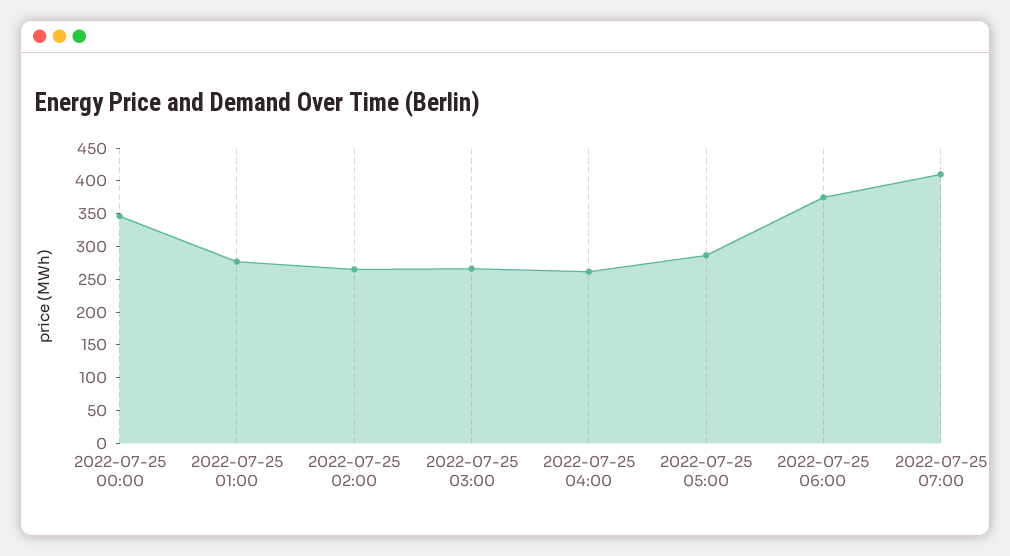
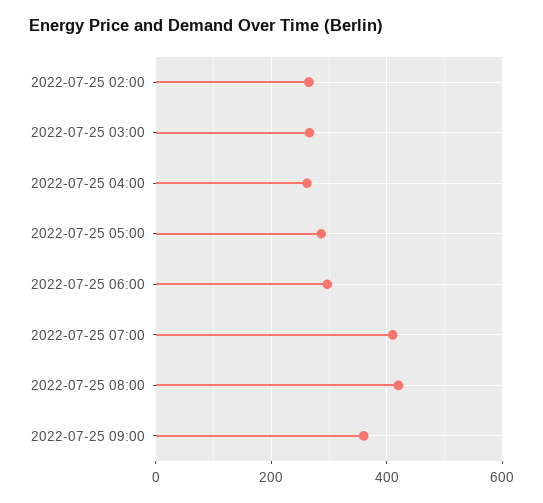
2022-07-25 00:00: 350 -> none
2022-07-25 01:00: 275 -> none
2022-07-25 06:00: 375 -> 300
2022-07-25 08:00: none -> 420
2022-07-25 09:00: none -> 360

